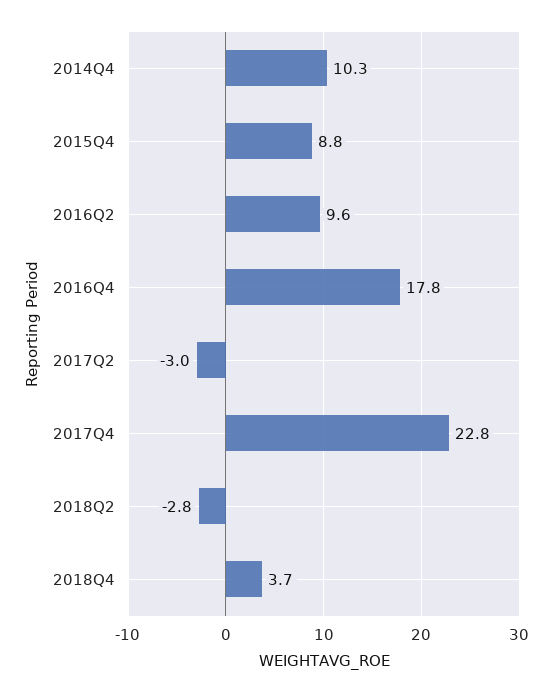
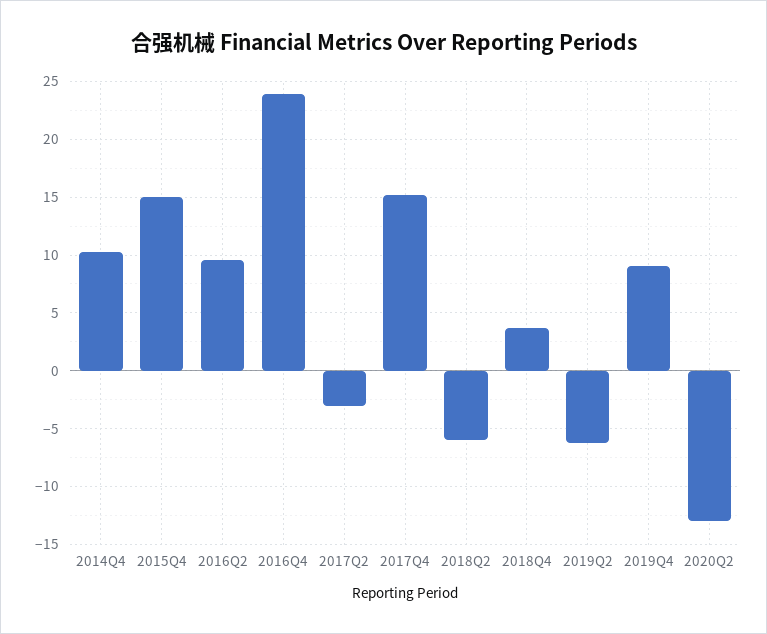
2015Q4: 8.8 -> 15
2016Q4: 17.8 -> 24
2017Q4: 22.8 -> 15
2018Q2: -2.8 -> -6
2019Q2: none -> -6
2019Q4: none -> 9
2020Q2: none -> -13

